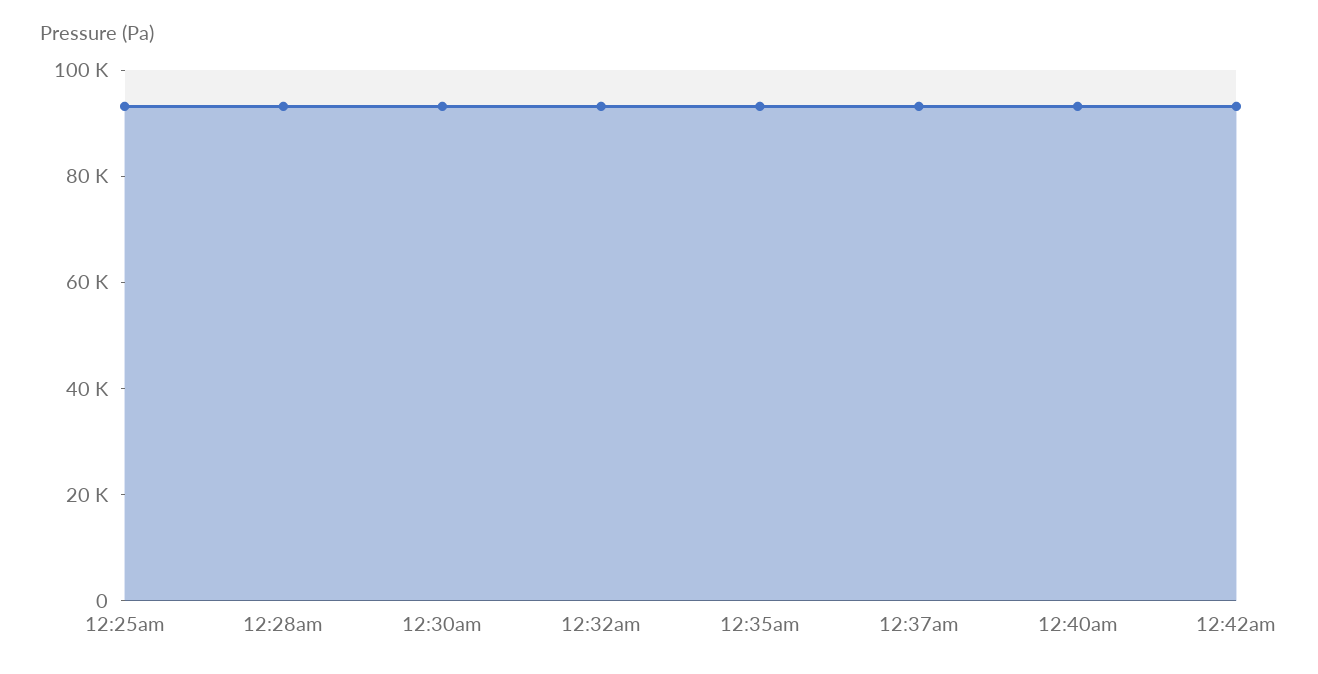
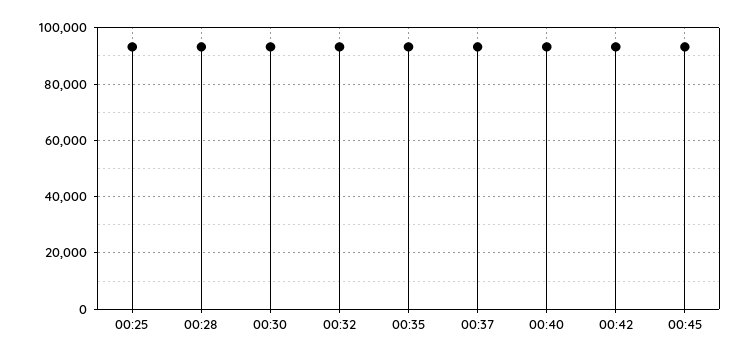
00:45: none -> 92500

